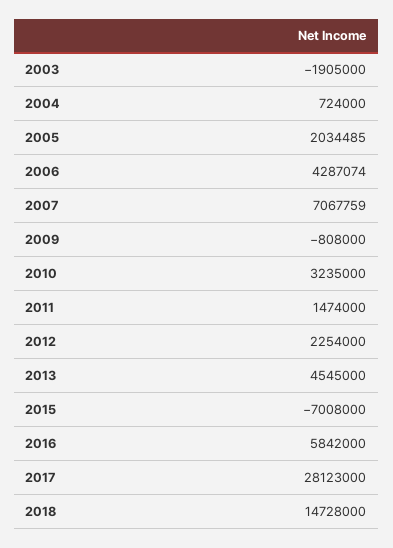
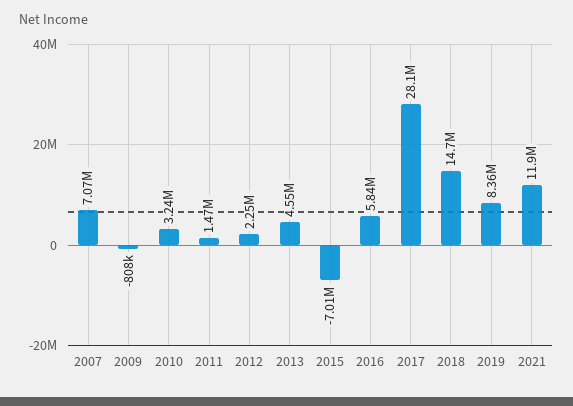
2003: -1905000 -> none
2004: 724000 -> none
2005: 2034485 -> none
2006: 4287074 -> none
2019: none -> 8360000
2021: none -> 11900000

